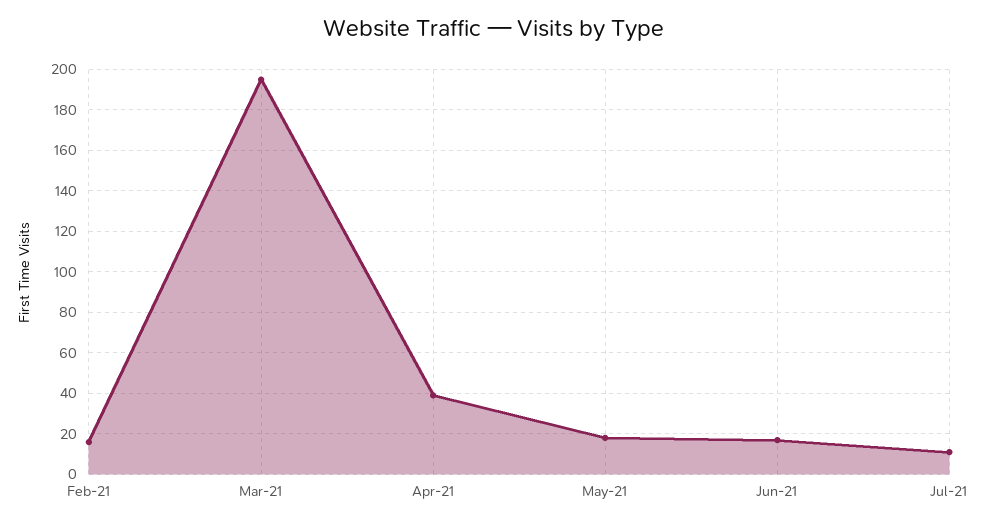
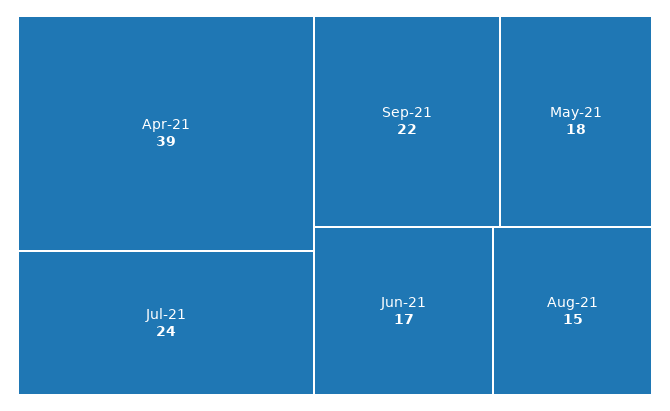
Feb-21: 15 -> none
Mar-21: 195 -> none
Jul-21: 10 -> 24
Sep-21: none -> 22
Aug-21: none -> 15

